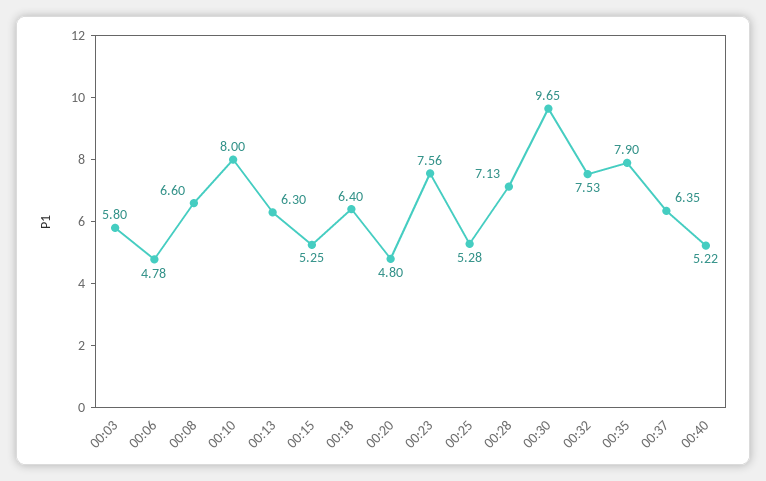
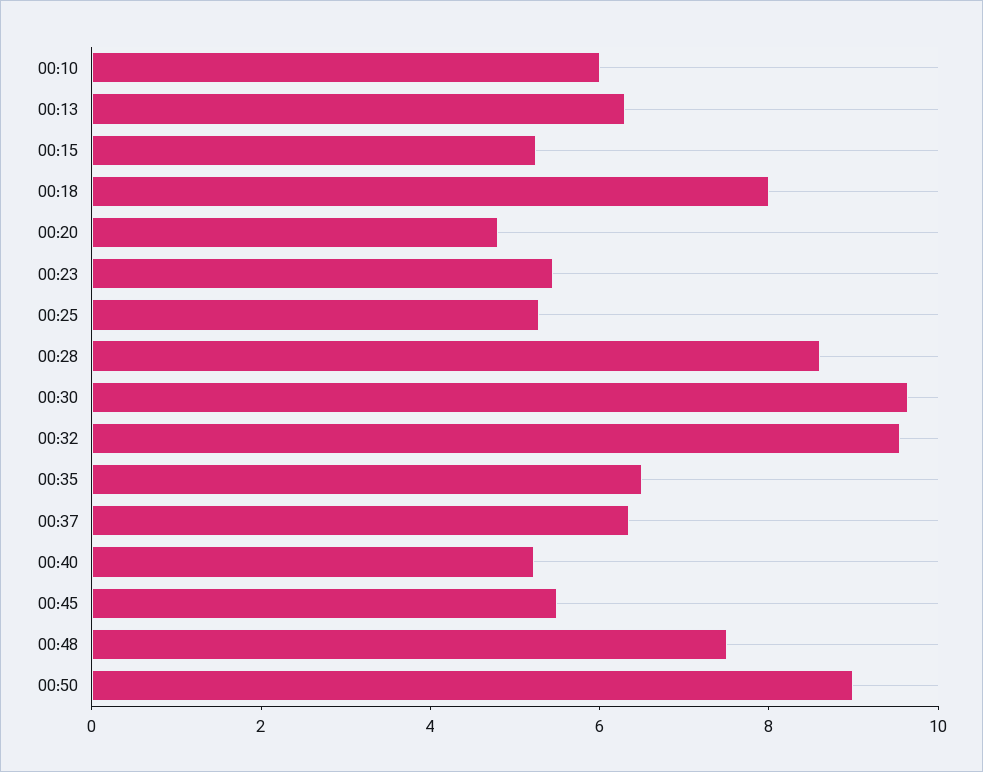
00:03: 5.8 -> none
00:06: 4.78 -> none
00:08: 6.6 -> none
00:10: 8 -> 6
00:18: 6.4 -> 8
00:23: 7.56 -> 5.5
00:28: 7.13 -> 8.5
00:32: 7.53 -> 9.5
00:35: 7.9 -> 6.5
00:45: none -> 5.5
00:48: none -> 7.5
00:50: none -> 9

